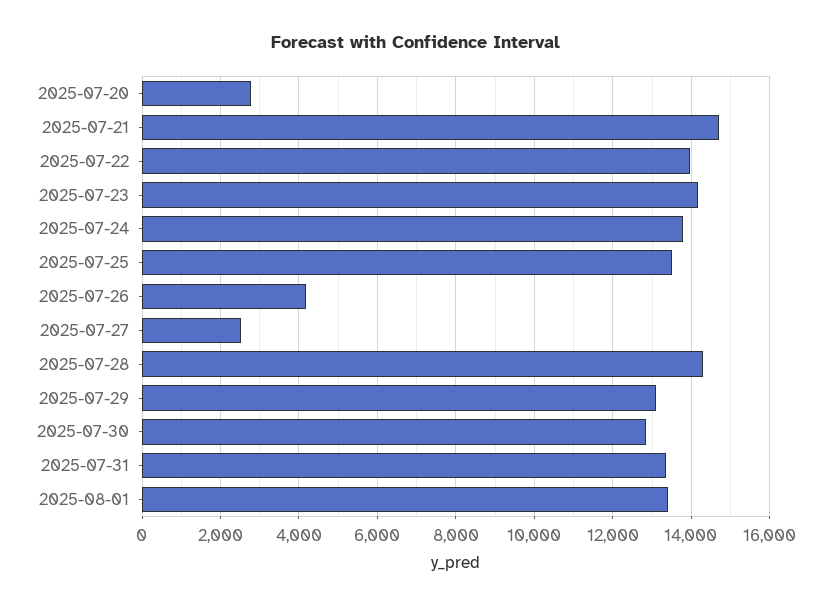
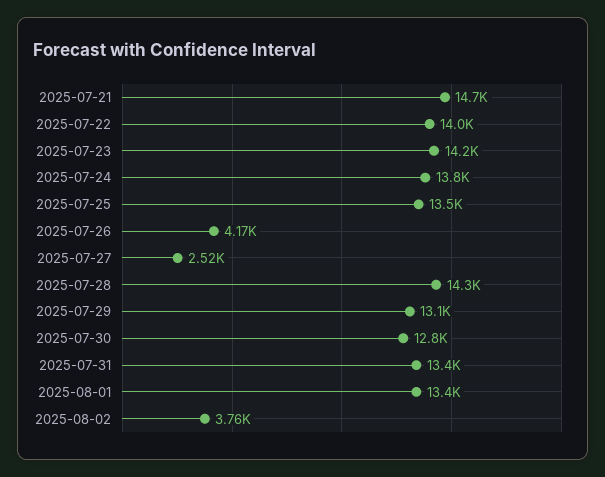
2025-07-20: 2800 -> none
2025-08-02: none -> 3760

